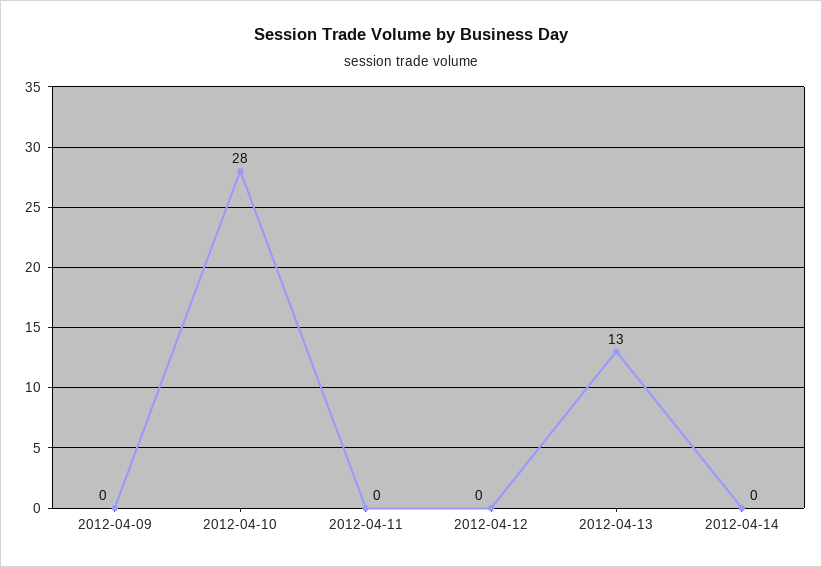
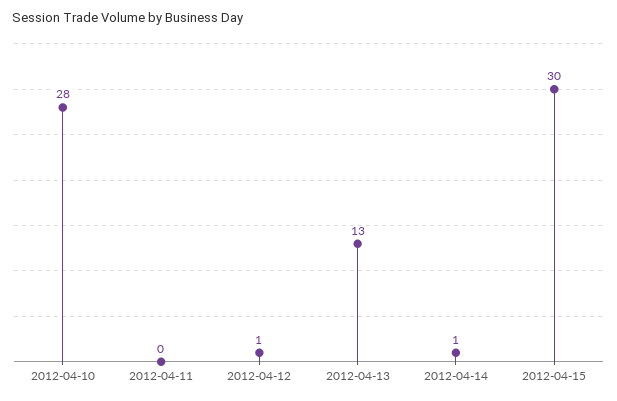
2012-04-09: 0 -> none
2012-04-12: 0 -> 1
2012-04-14: 0 -> 1
2012-04-15: none -> 30

